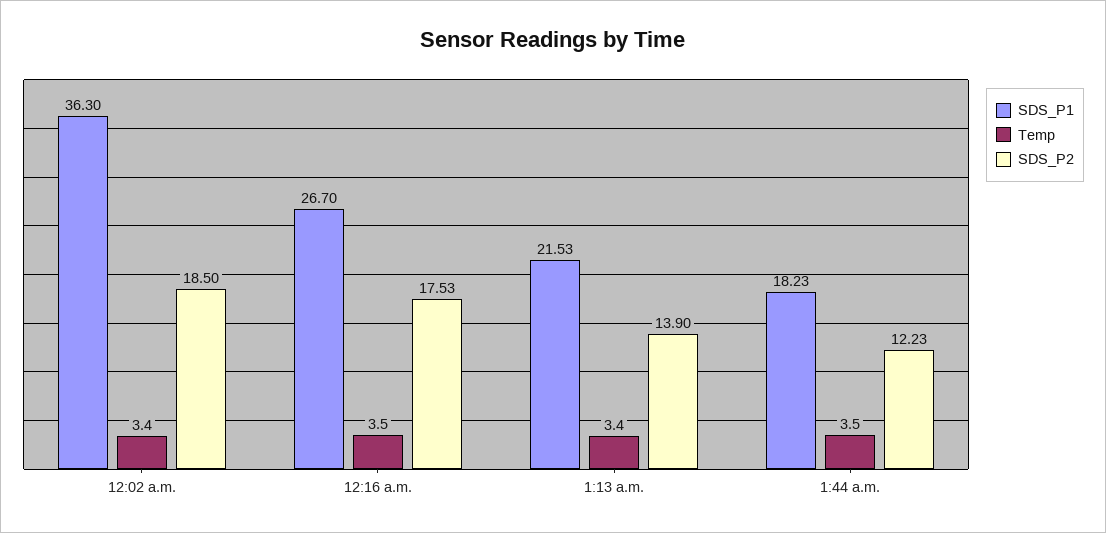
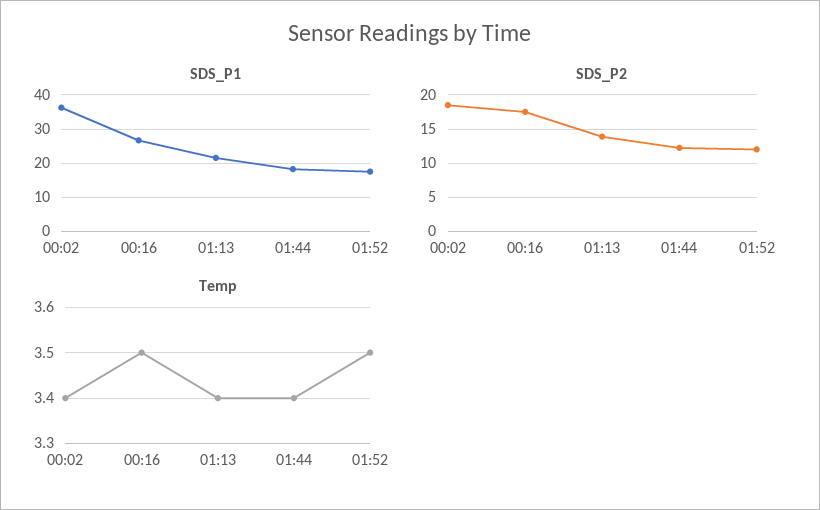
Temp, 1:44 a.m.: 3.5 -> 3.4
SDS_P1, 01:52: none -> 18
SDS_P2, 01:52: none -> 12
Temp, 01:52: none -> 3.5

